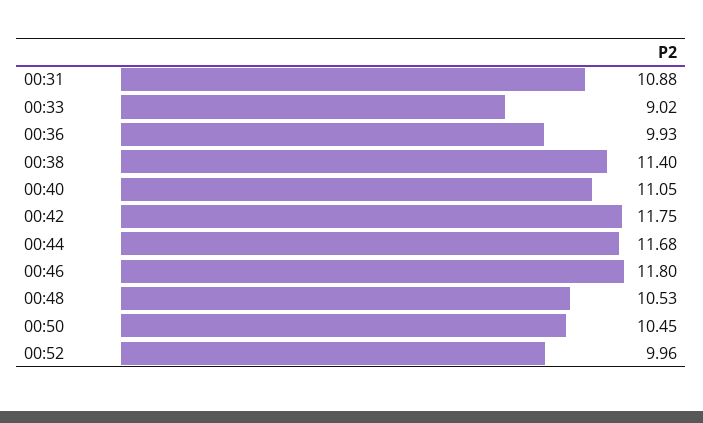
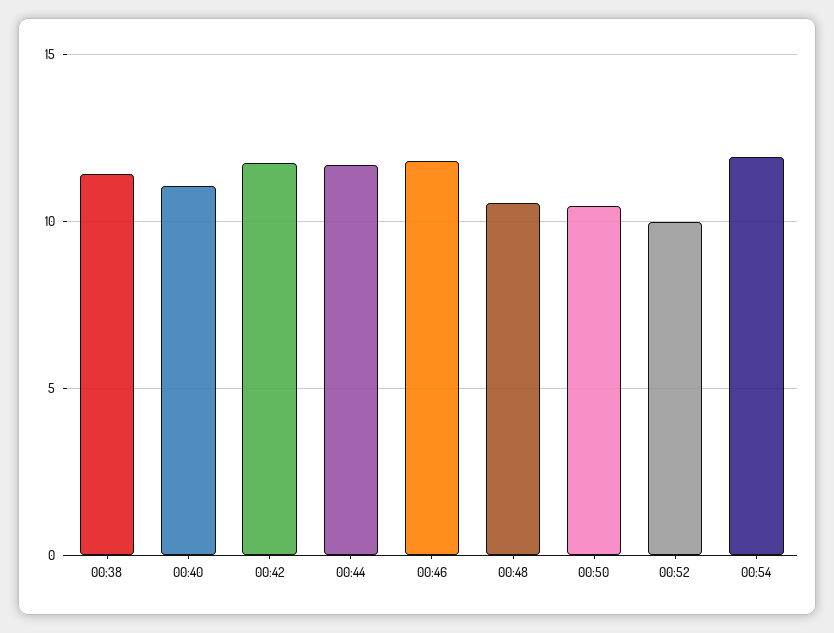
00:31: 10.88 -> none
00:33: 9.02 -> none
00:36: 9.93 -> none
00:54: none -> 12

